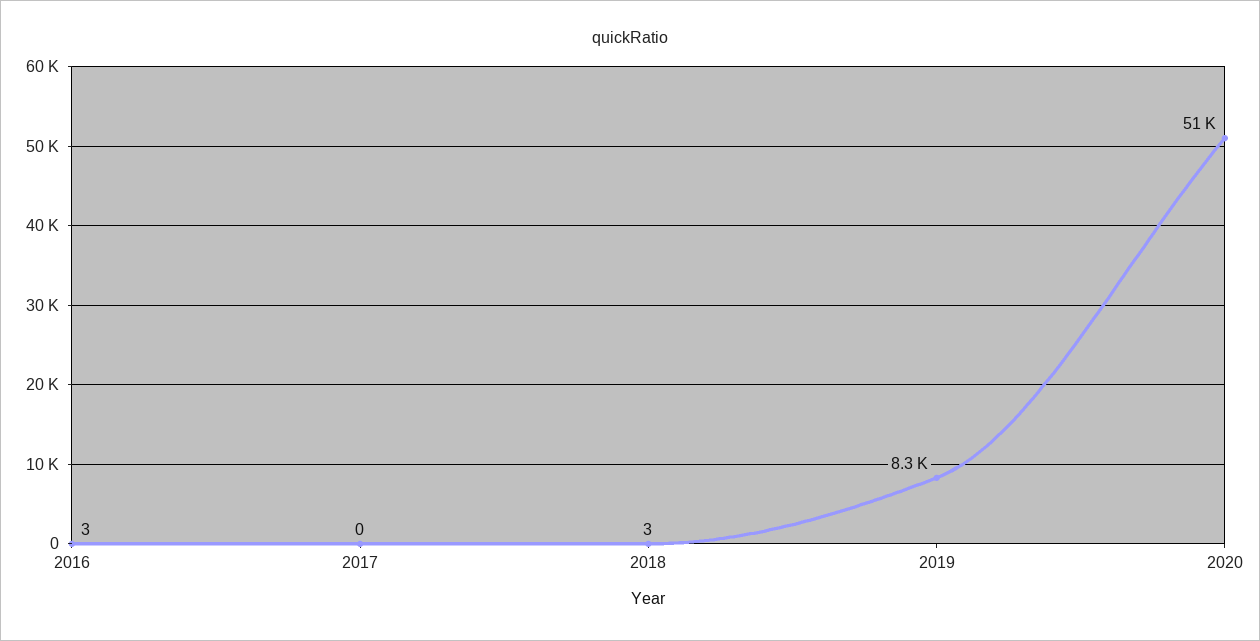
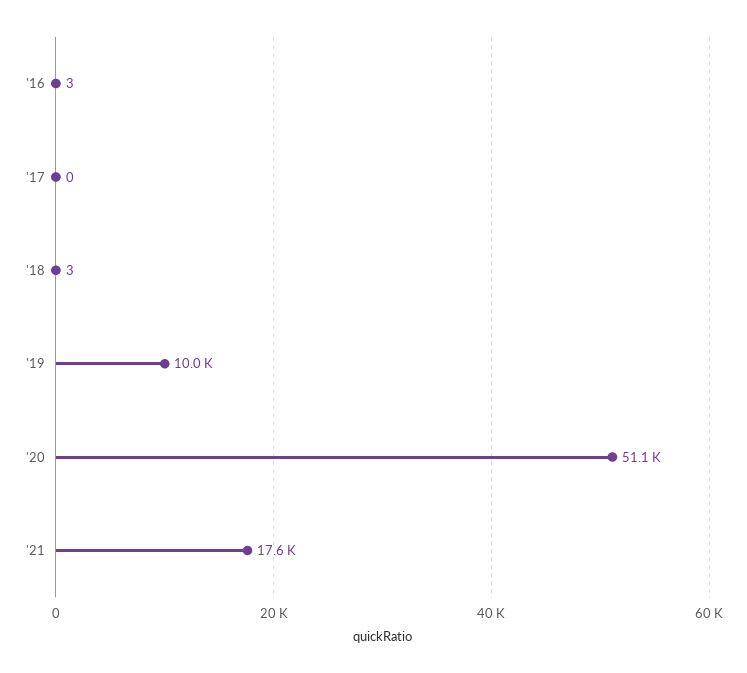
2019: 8300 -> 10000
'21: none -> 17600

